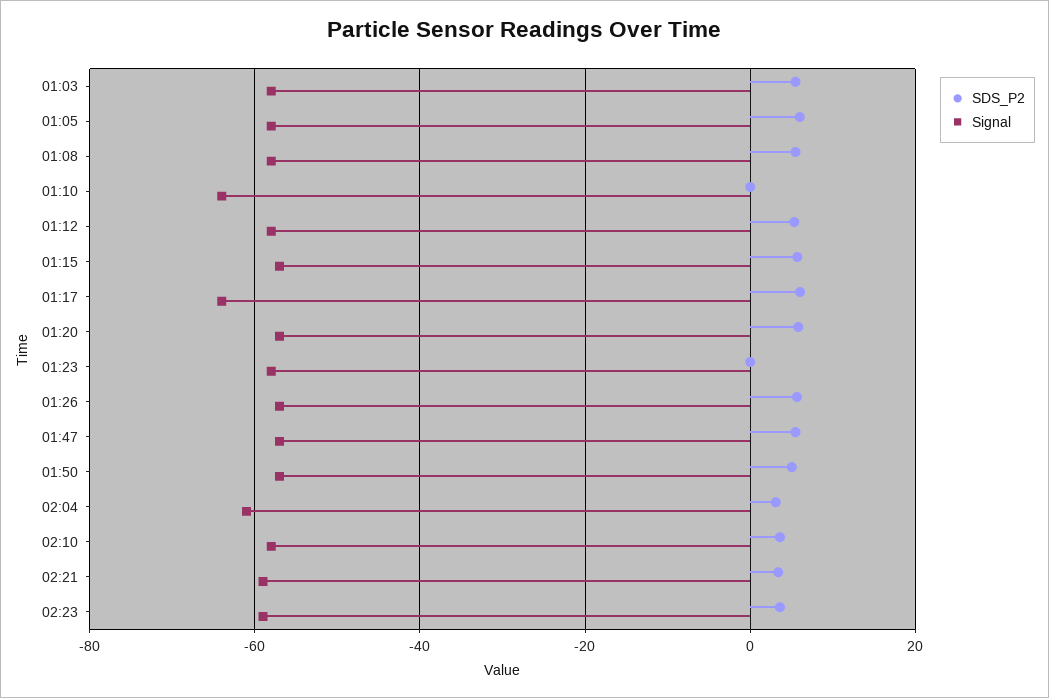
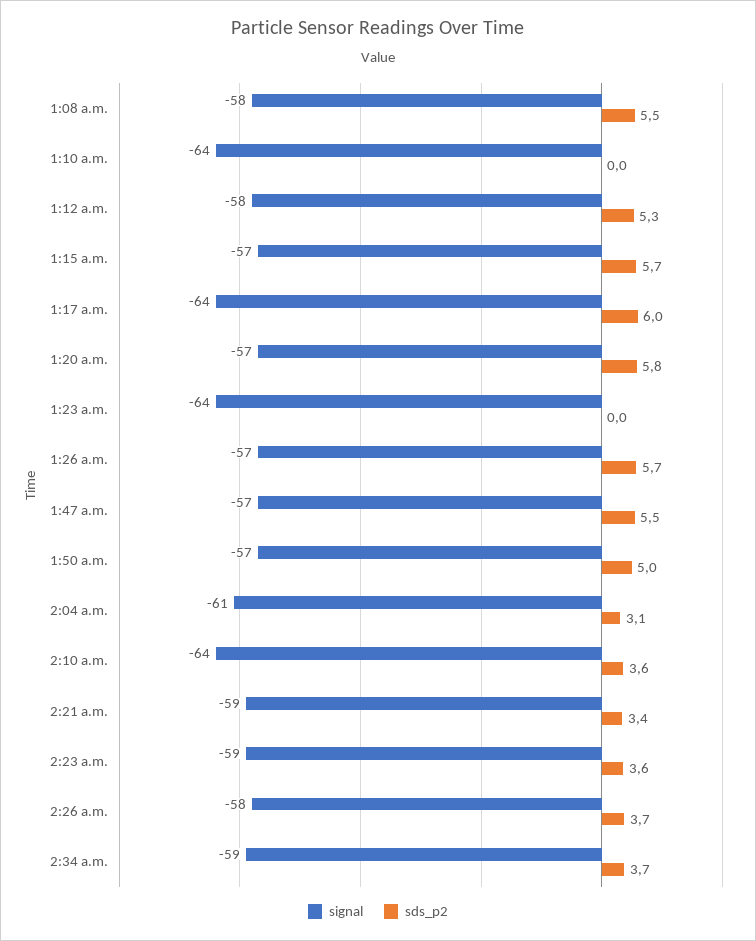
SDS_P2, 01:03: 6 -> none
Signal, 01:03: -58 -> none
SDS_P2, 01:05: 6 -> none
Signal, 01:05: -58 -> none
Signal, 01:23: -58 -> -64
Signal, 02:10: -58 -> -64
Signal, 2:26 a.m.: none -> -58
SDS_P2, 2:26 a.m.: none -> 3.7
Signal, 2:34 a.m.: none -> -59
SDS_P2, 2:34 a.m.: none -> 3.7

